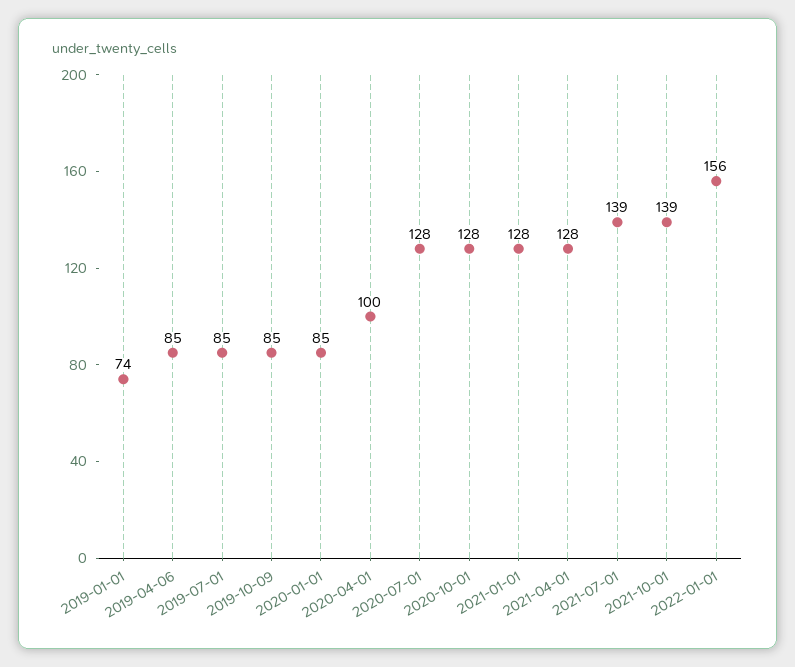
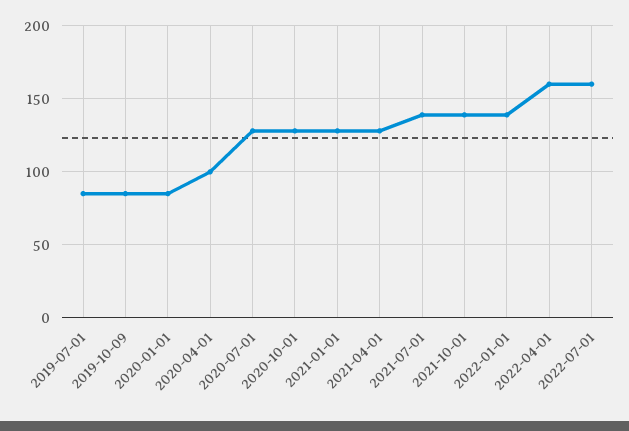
2019-01-01: 74 -> none
2019-04-06: 85 -> none
2022-01-01: 156 -> 140
2022-04-01: none -> 160
2022-07-01: none -> 160

